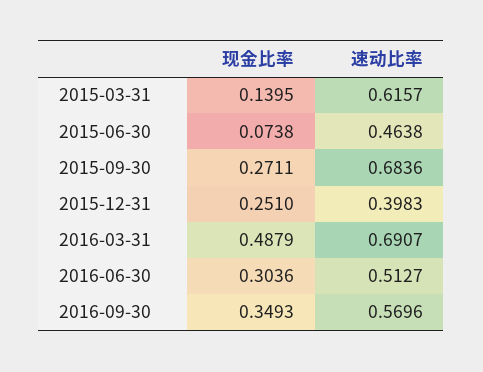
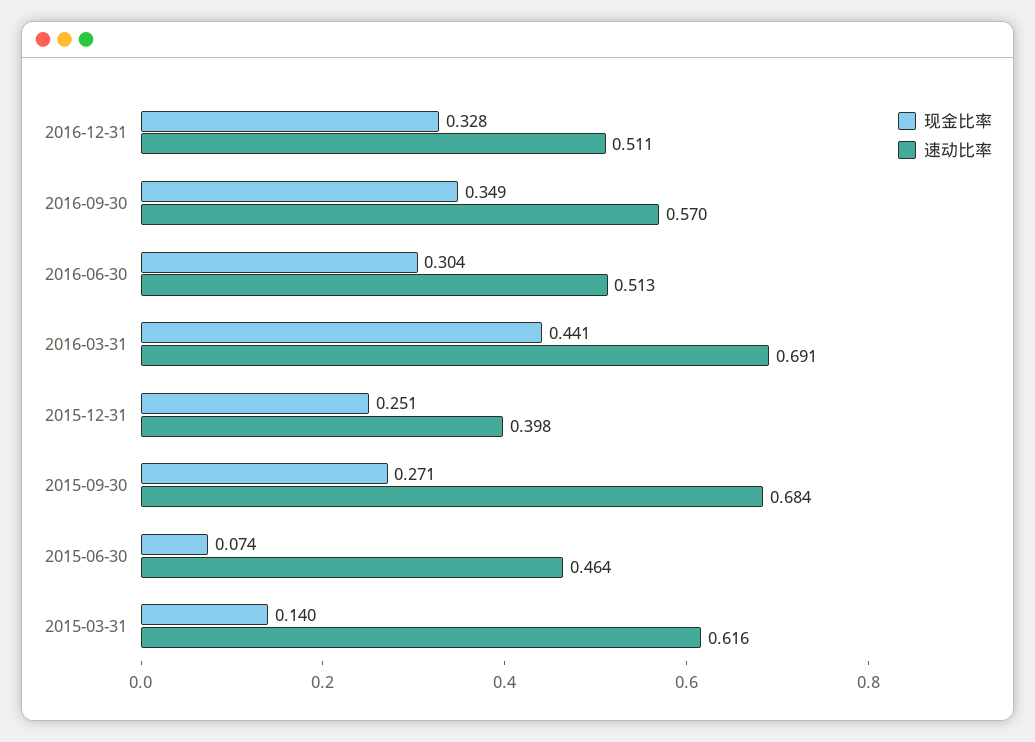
现金比率, 2016-03-31: 0.4879 -> 0.441
现金比率, 2016-12-31: none -> 0.328
速动比率, 2016-12-31: none -> 0.511

